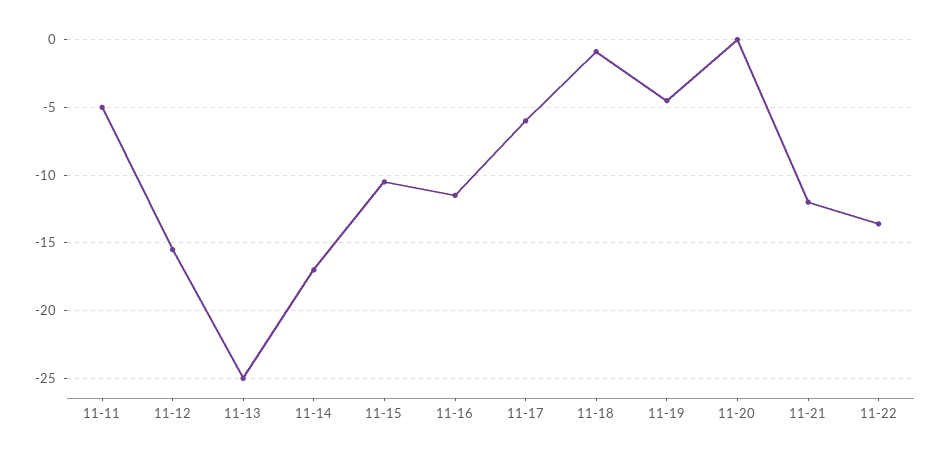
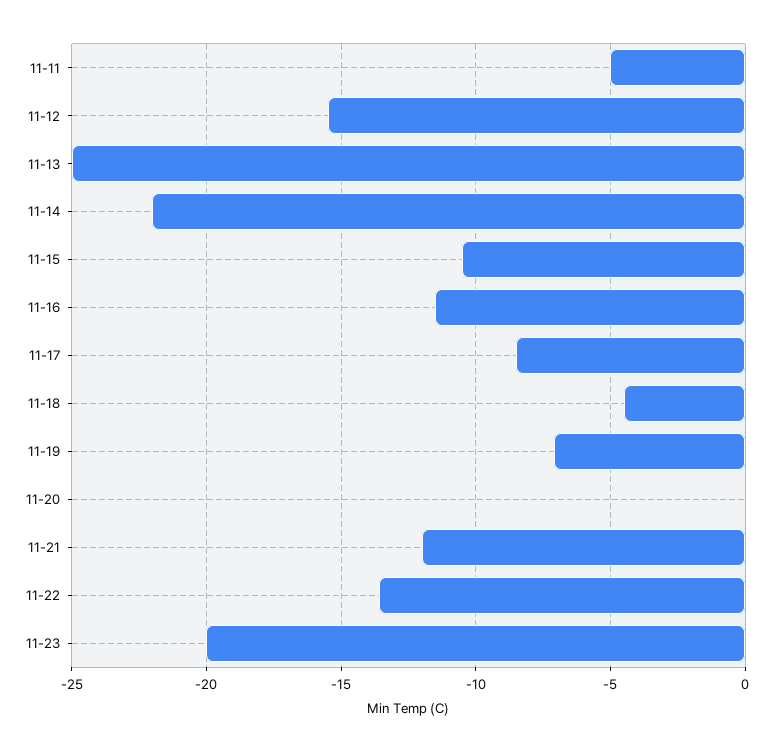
11-14: -17 -> -22
11-17: -6 -> -8.5
11-18: -1 -> -4.5
11-19: -4.5 -> -7
11-23: none -> -20

